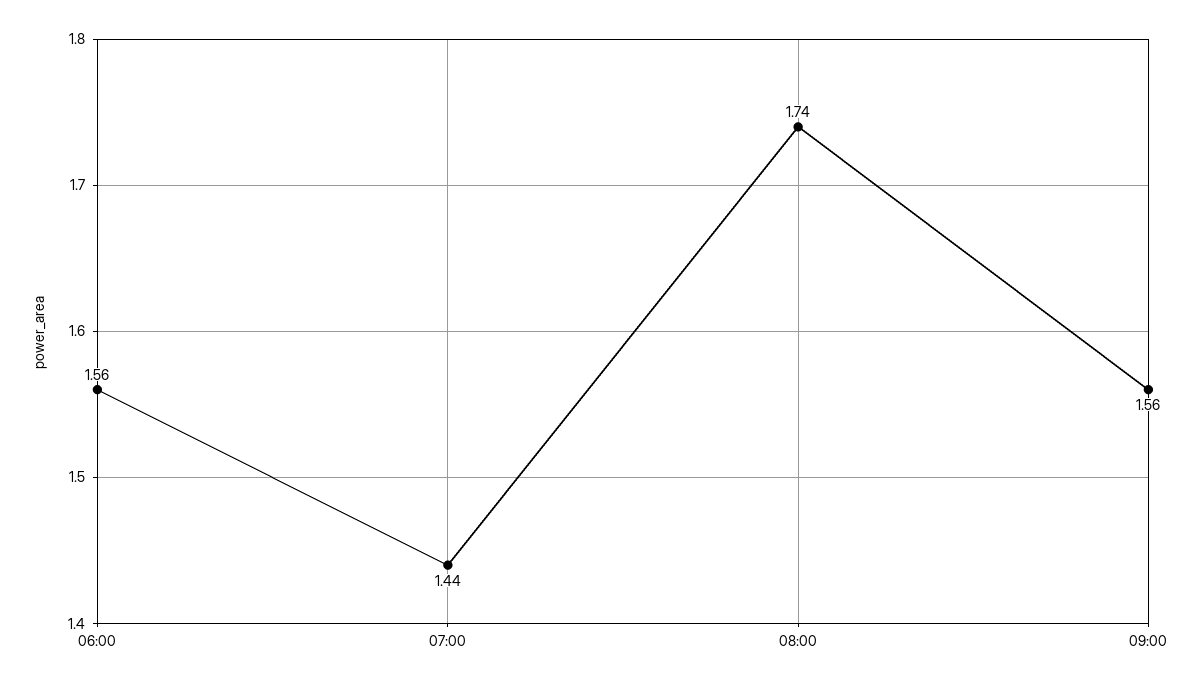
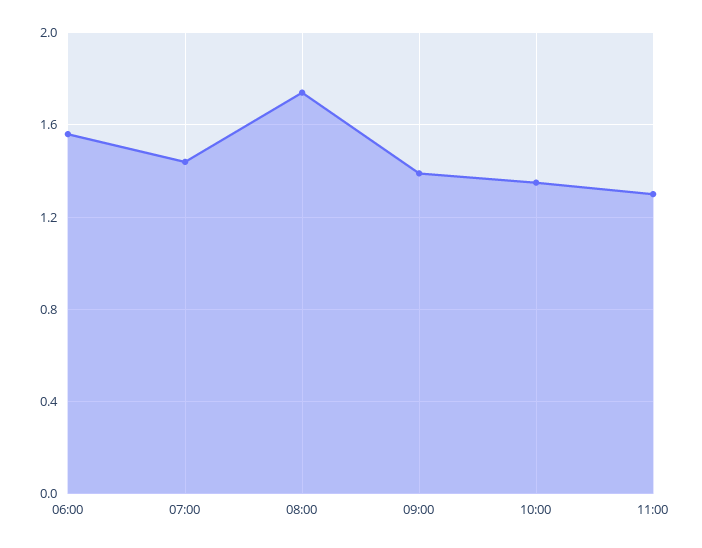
09:00: 1.56 -> 1.4
10:00: none -> 1.35
11:00: none -> 1.3

